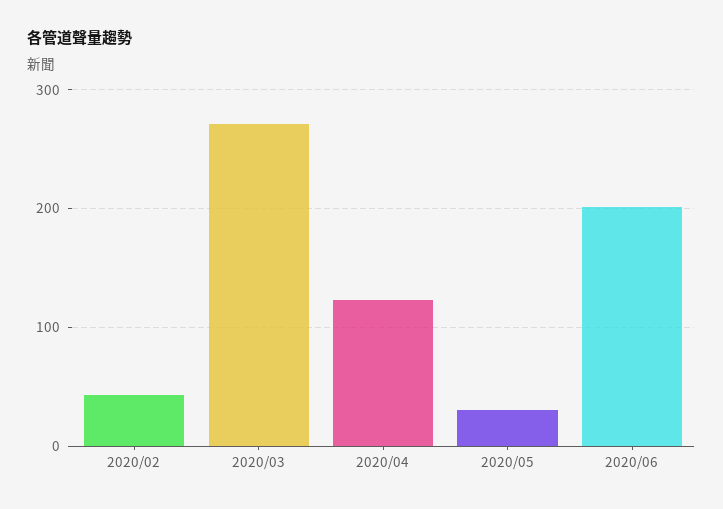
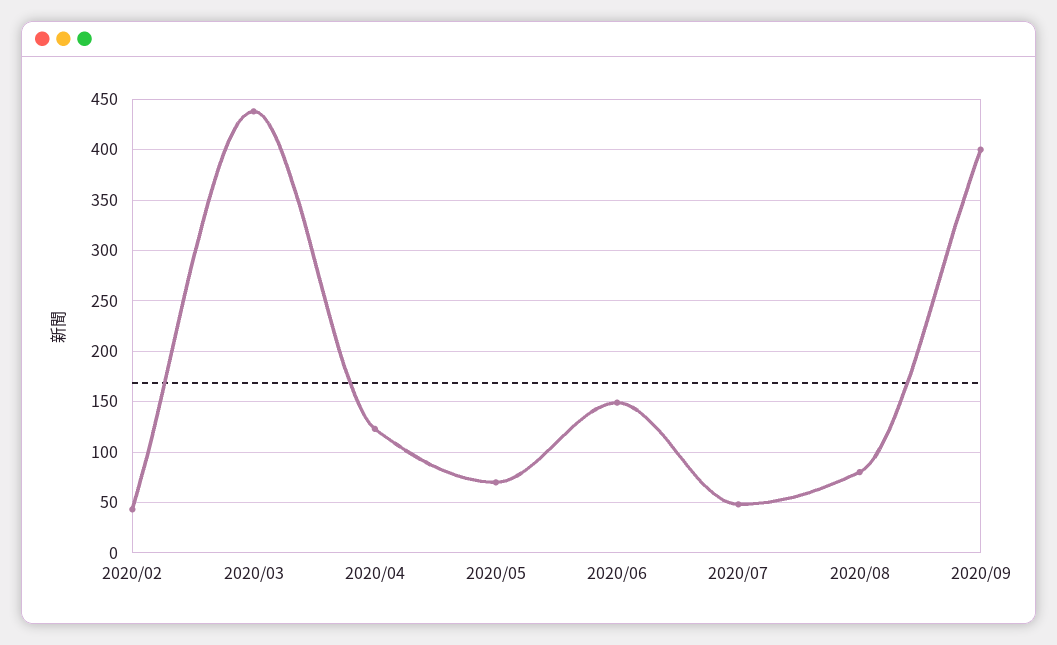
2020/03: 270 -> 440
2020/05: 30 -> 70
2020/06: 200 -> 150
2020/07: none -> 50
2020/08: none -> 80
2020/09: none -> 400

